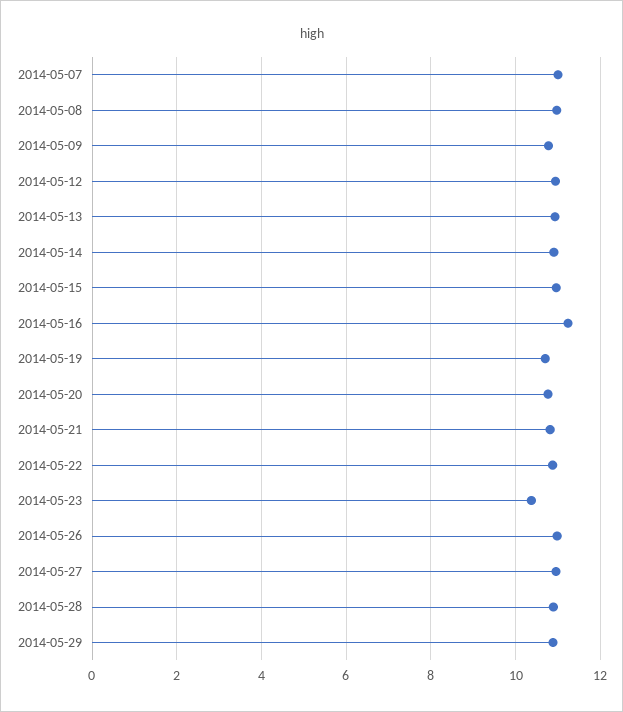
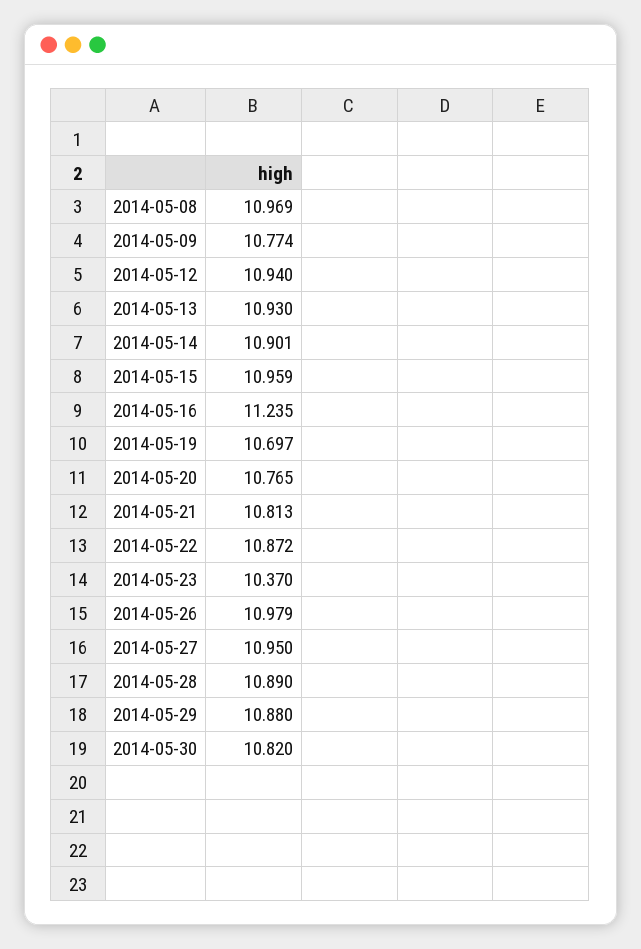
2014-05-07: 11 -> none
2014-05-30: none -> 10.82

